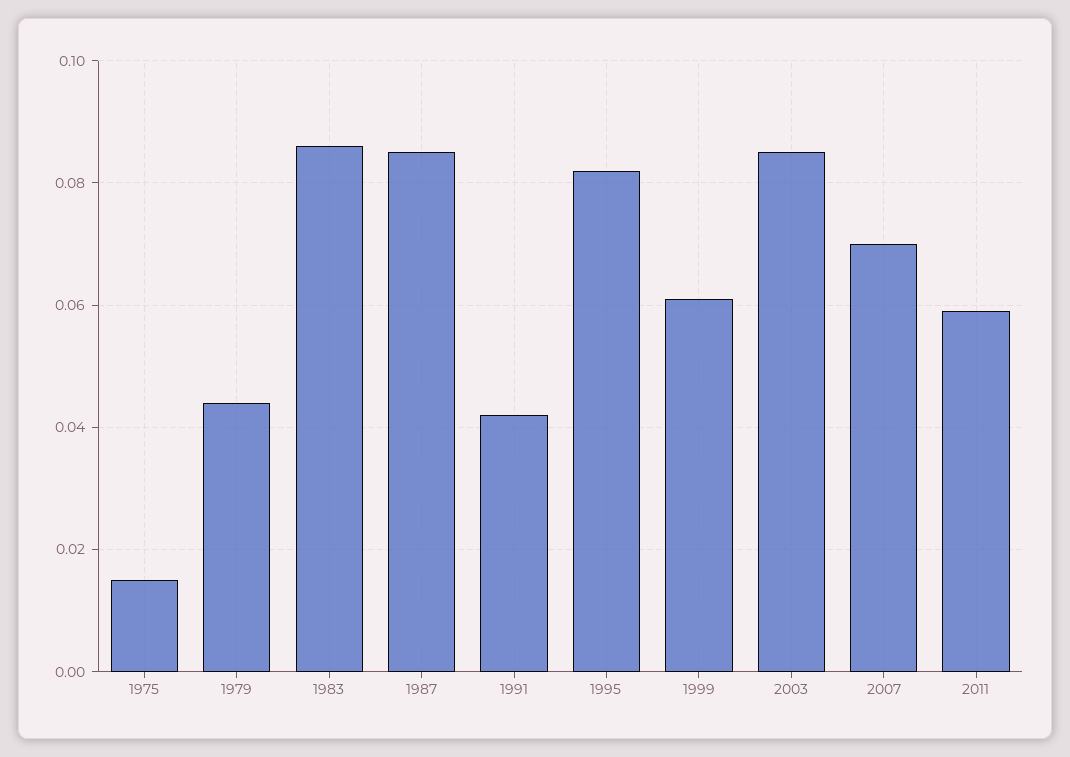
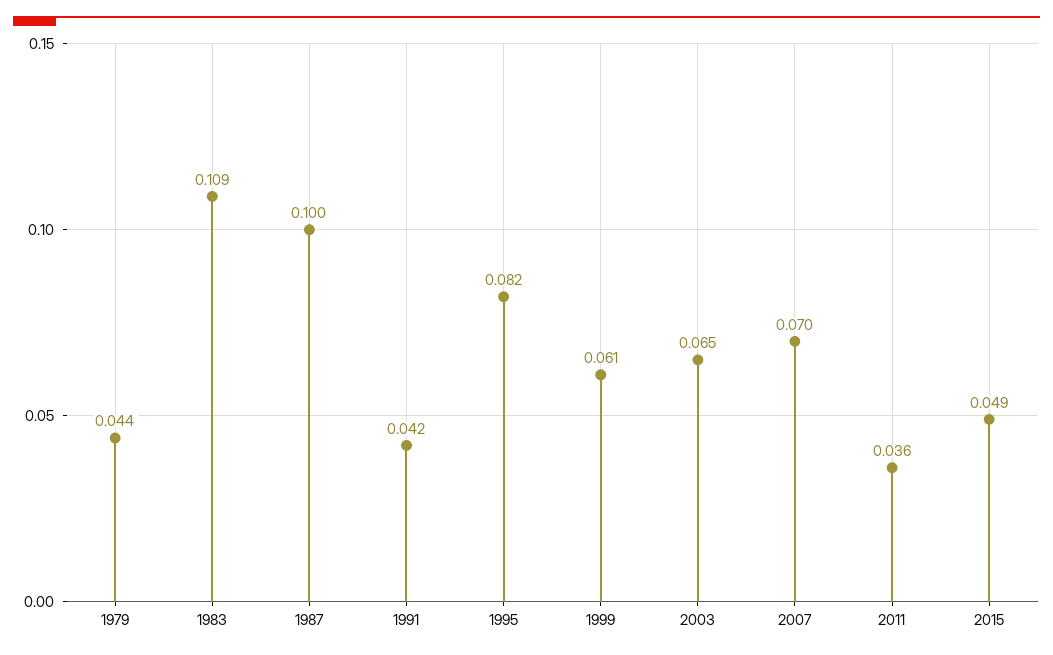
1975: 0.015 -> none
1983: 0.085 -> 0.109
1987: 0.085 -> 0.1
2003: 0.085 -> 0.065
2011: 0.06 -> 0.036
2015: none -> 0.049

